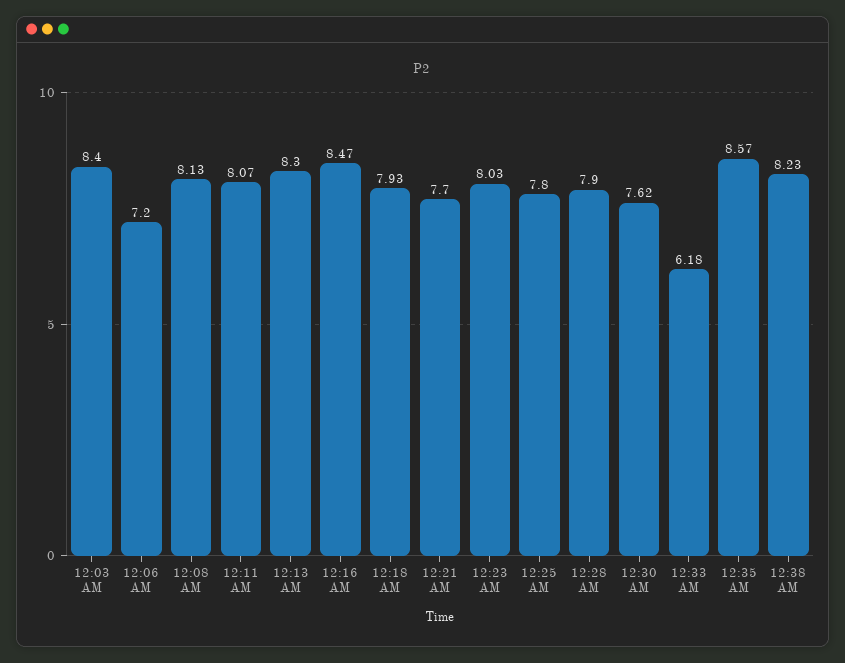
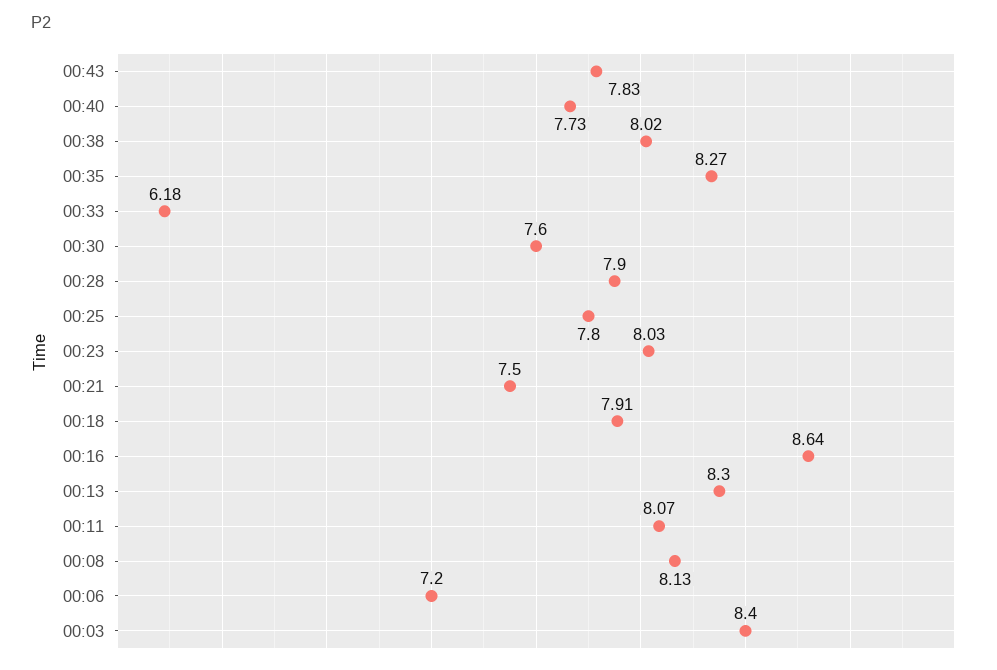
12:16 AM: 8.47 -> 8.64
12:18 AM: 7.93 -> 7.91
12:21 AM: 7.7 -> 7.5
12:30 AM: 7.62 -> 7.6
12:35 AM: 8.57 -> 8.27
12:38 AM: 8.23 -> 8.02
00:43: none -> 7.83
00:40: none -> 7.73

